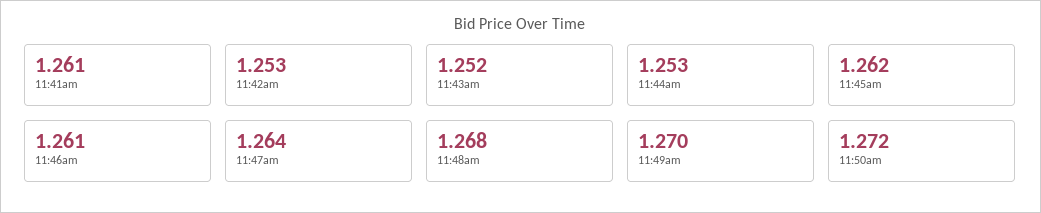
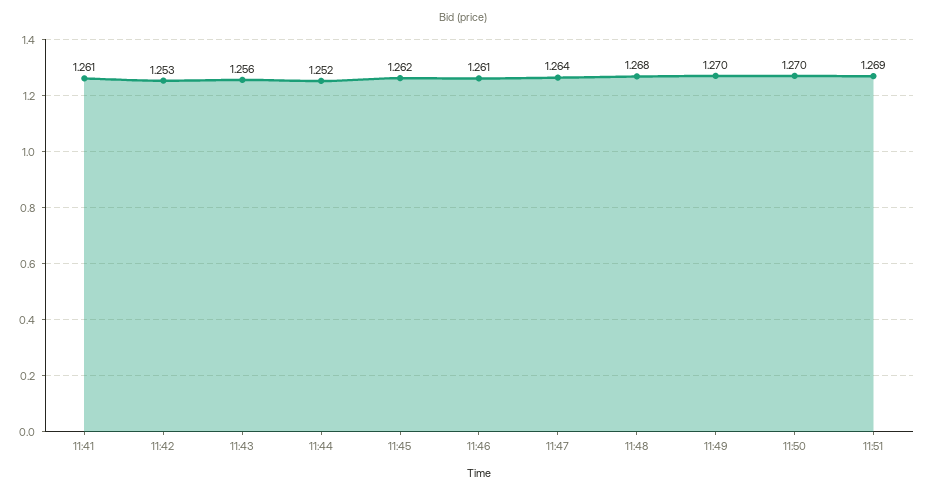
11:43am: 1.252 -> 1.256
11:44am: 1.253 -> 1.252
11:50am: 1.272 -> 1.27
11:51: none -> 1.269

